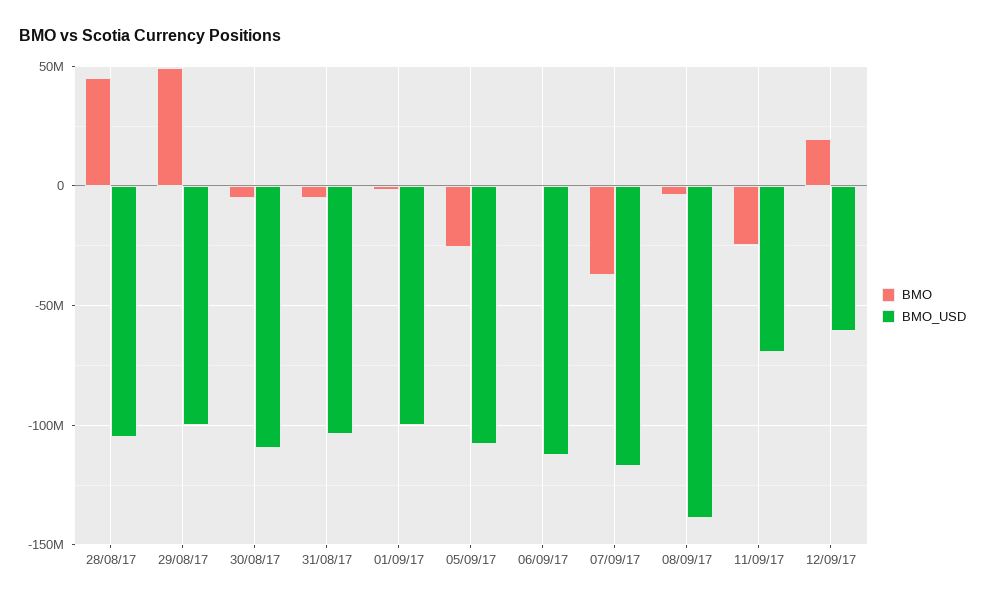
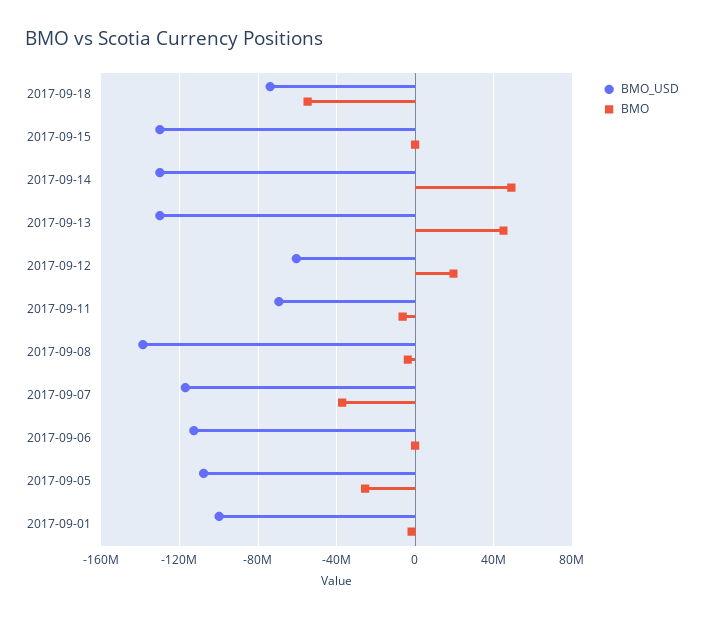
BMO, 28/08/17: 45000000 -> none
BMO_USD, 28/08/17: -105000000 -> none
BMO, 29/08/17: 50000000 -> none
BMO_USD, 29/08/17: -100000000 -> none
BMO, 30/08/17: -5000000 -> none
BMO_USD, 30/08/17: -110000000 -> none
BMO, 31/08/17: -5000000 -> none
BMO_USD, 31/08/17: -105000000 -> none
BMO, 11/09/17: -25000000 -> -5000000
BMO_USD, 2017-09-18: none -> -75000000
BMO, 2017-09-18: none -> -55000000
BMO_USD, 2017-09-15: none -> -130000000
BMO, 2017-09-15: none -> 0
BMO_USD, 2017-09-14: none -> -130000000
BMO, 2017-09-14: none -> 50000000
BMO_USD, 2017-09-13: none -> -130000000
BMO, 2017-09-13: none -> 45000000

